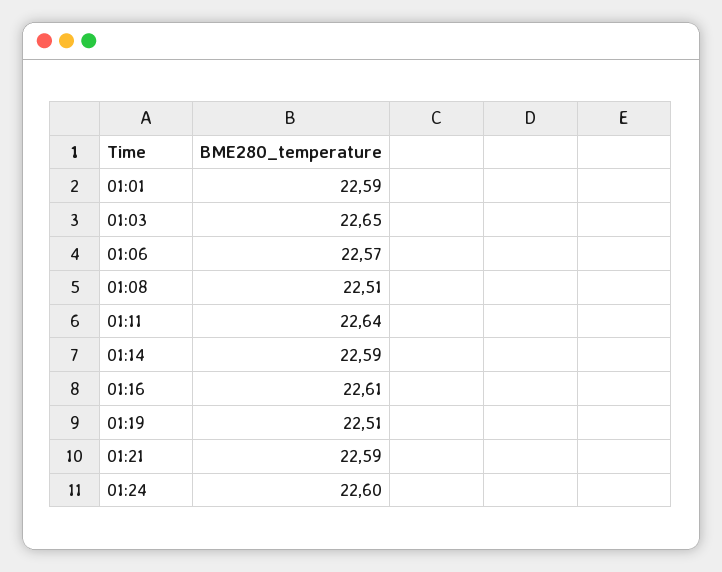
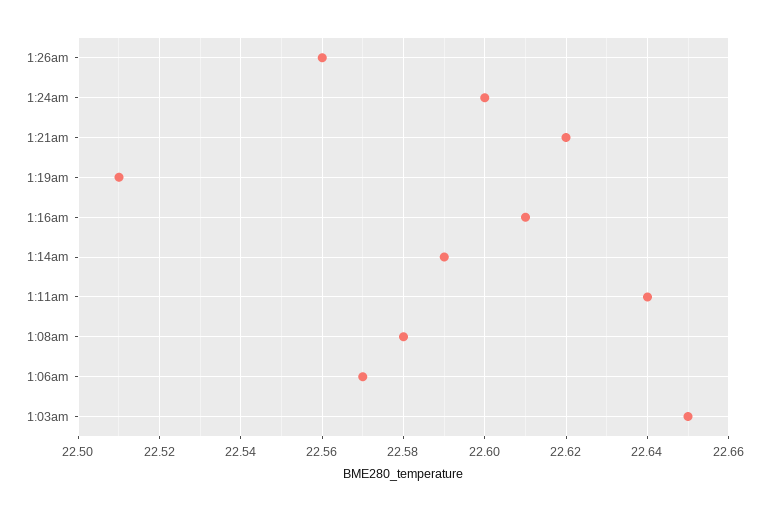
01:01: 22.59 -> none
01:08: 22.51 -> 22.58
01:21: 22.59 -> 22.62
1:26am: none -> 22.56

